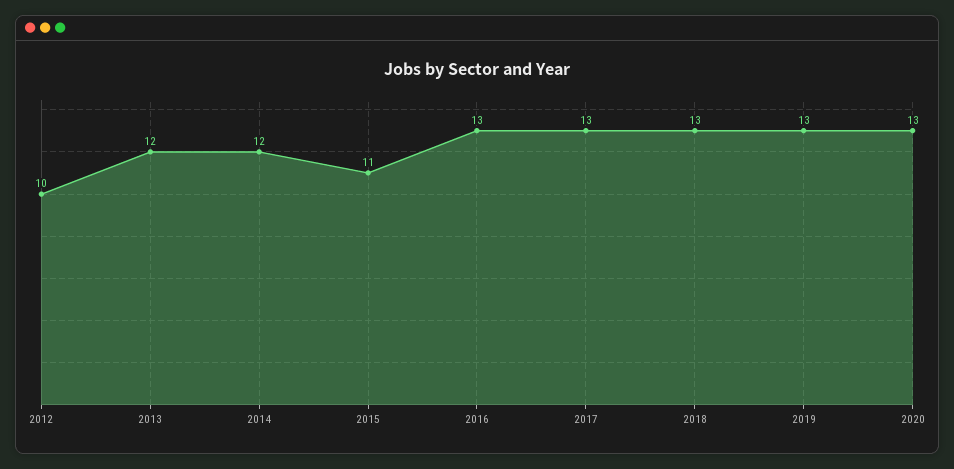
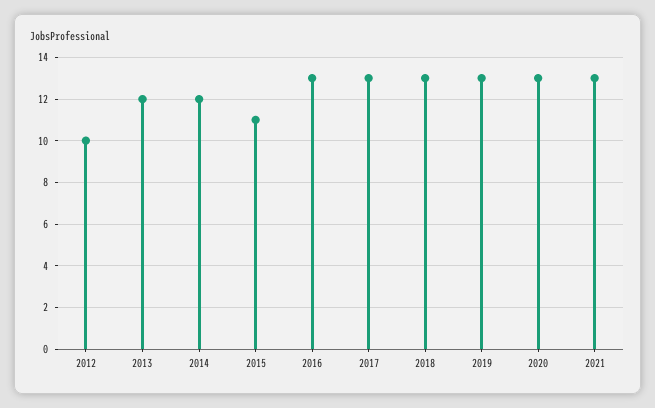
2021: none -> 13

